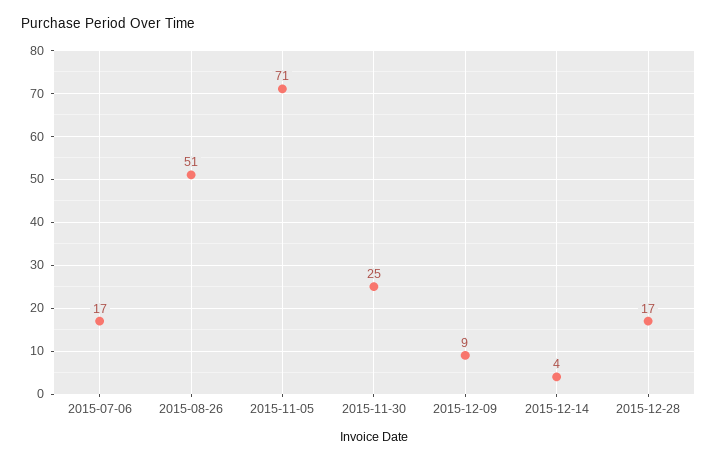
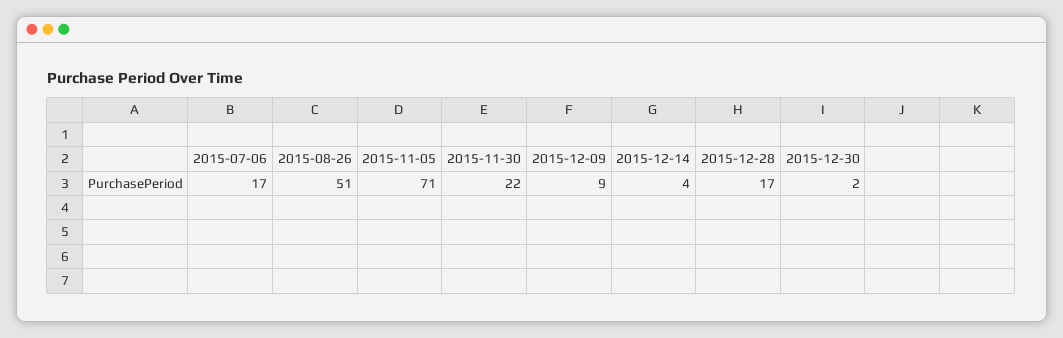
2015-11-30: 25 -> 22
2015-12-30: none -> 2

